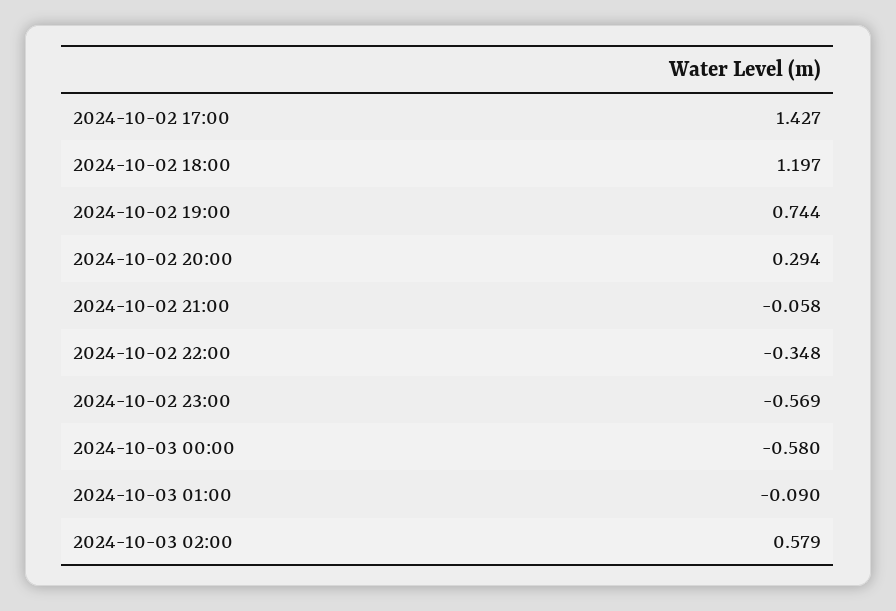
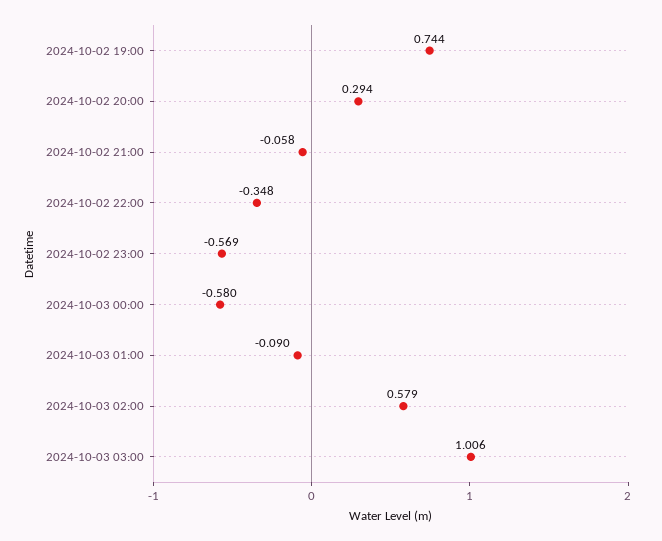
2024-10-02 17:00: 1.427 -> none
2024-10-02 18:00: 1.197 -> none
2024-10-03 03:00: none -> 1.006

